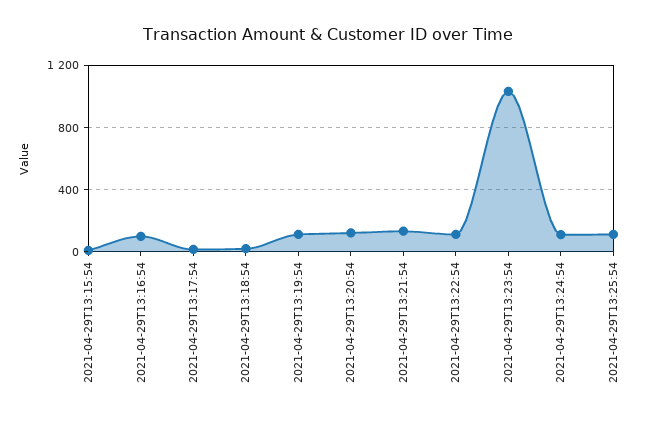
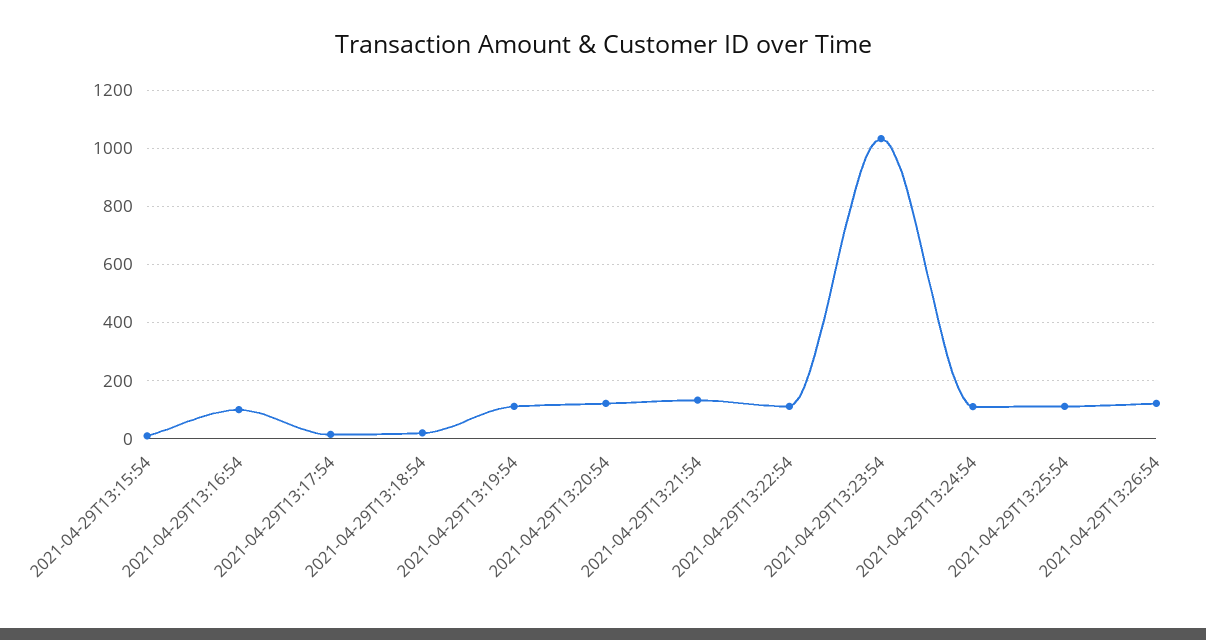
2021-04-29T13:26:54: none -> 125

